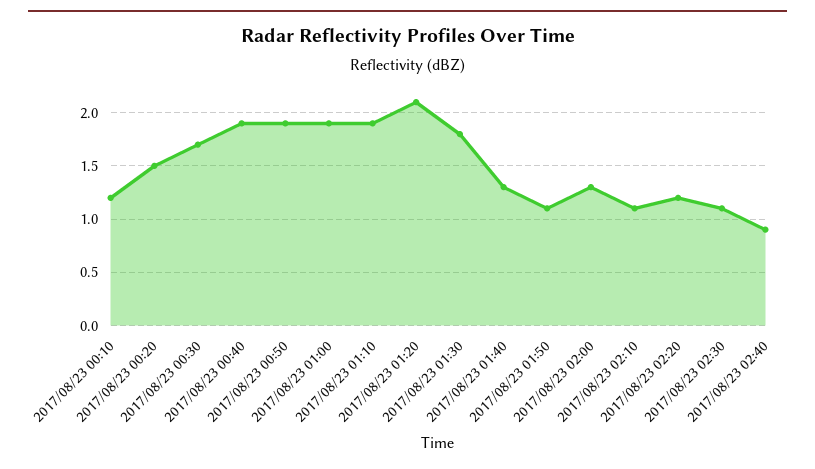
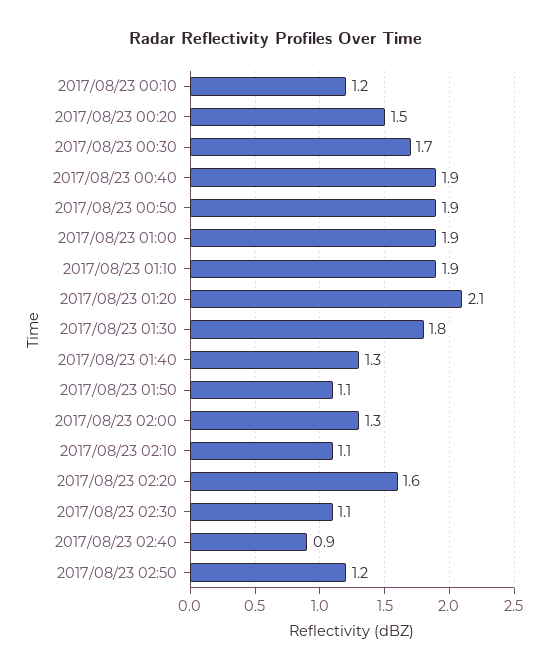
2017/08/23 02:20: 1.2 -> 1.6
2017/08/23 02:50: none -> 1.2

